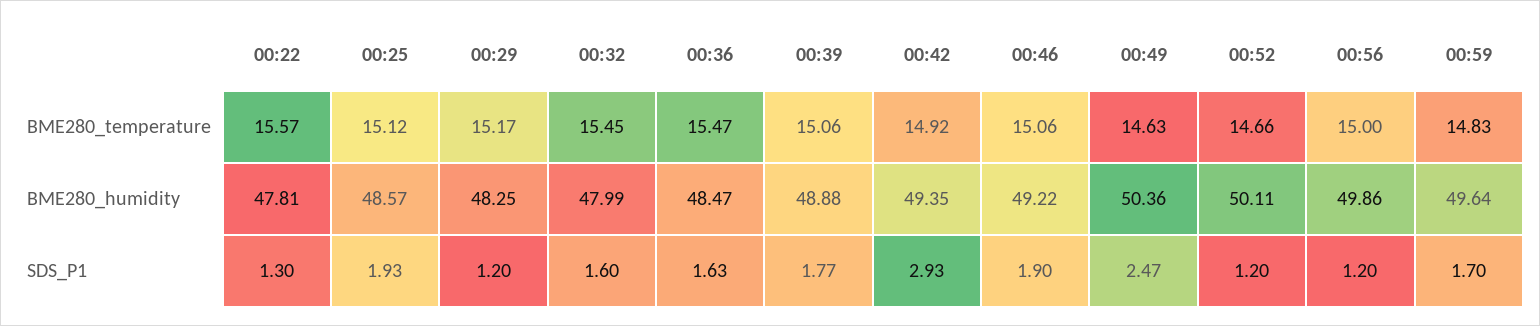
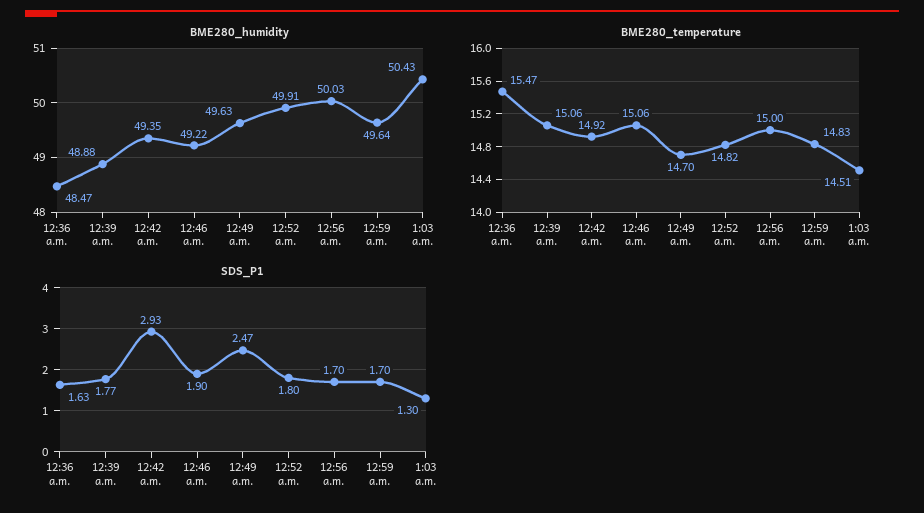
BME280_temperature, 00:22: 15.57 -> none
BME280_temperature, 00:25: 15.12 -> none
BME280_temperature, 00:29: 15.17 -> none
BME280_temperature, 00:32: 15.45 -> none
BME280_temperature, 00:49: 14.63 -> 14.7
BME280_temperature, 00:52: 14.66 -> 14.82
BME280_humidity, 00:22: 47.81 -> none
BME280_humidity, 00:25: 48.57 -> none
BME280_humidity, 00:29: 48.25 -> none
BME280_humidity, 00:32: 47.99 -> none
BME280_humidity, 00:49: 50.36 -> 49.63
BME280_humidity, 00:52: 50.11 -> 49.91
BME280_humidity, 00:56: 49.86 -> 50.03
SDS_P1, 00:22: 1.3 -> none
SDS_P1, 00:25: 1.93 -> none
SDS_P1, 00:29: 1.2 -> none
SDS_P1, 00:32: 1.6 -> none
SDS_P1, 00:52: 1.2 -> 1.8
SDS_P1, 00:56: 1.2 -> 1.7
BME280_humidity, 1:03 a.m.: none -> 50.43
BME280_temperature, 1:03 a.m.: none -> 14.51
SDS_P1, 1:03 a.m.: none -> 1.3

